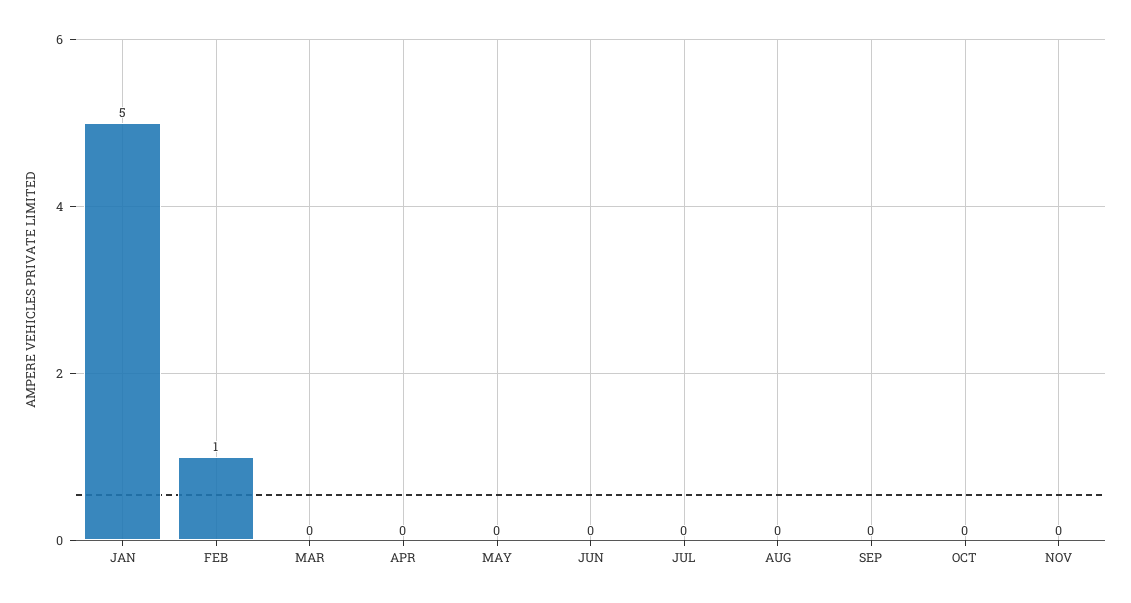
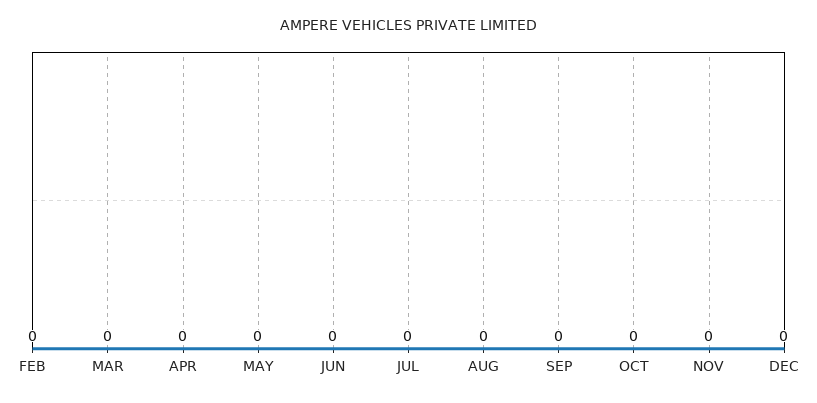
JAN: 5 -> none
FEB: 1 -> 0
DEC: none -> 0

